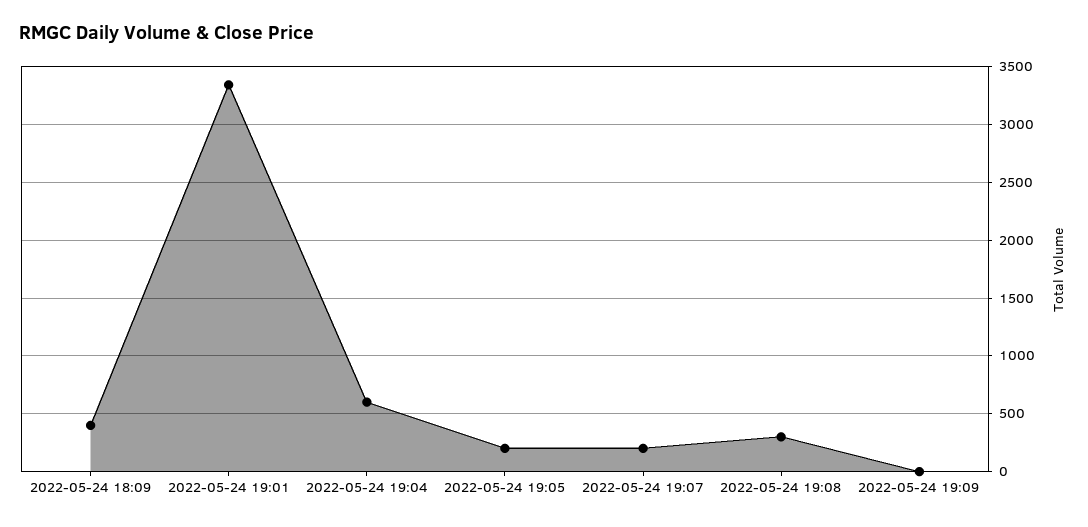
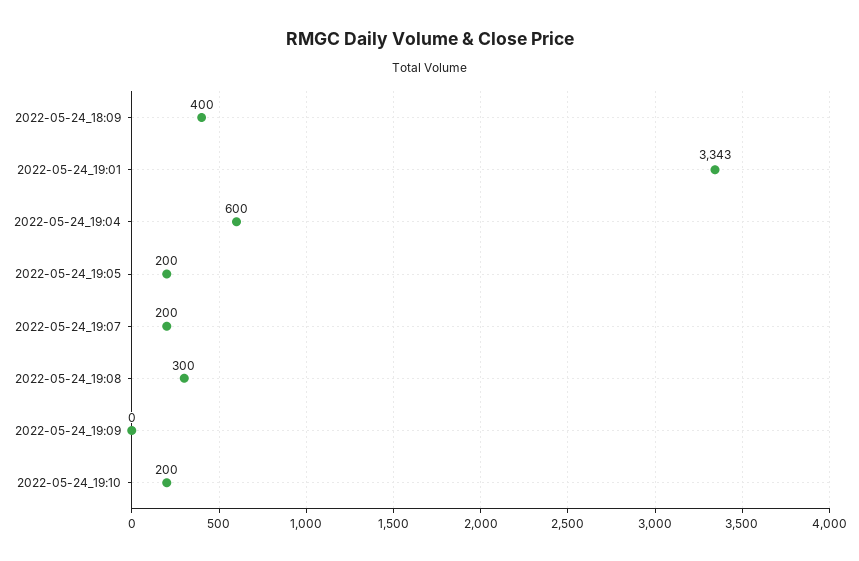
2022-05-24_19:10: none -> 200

